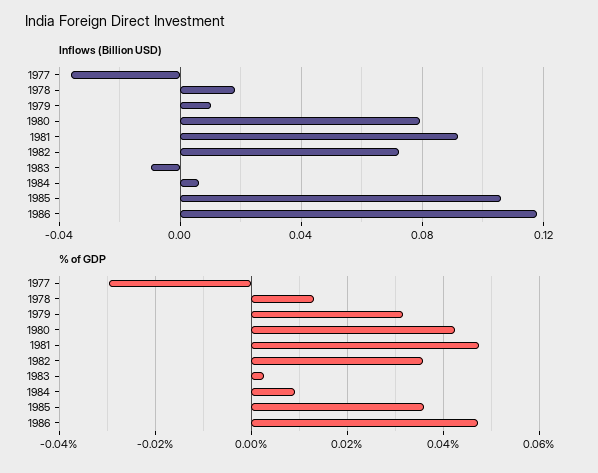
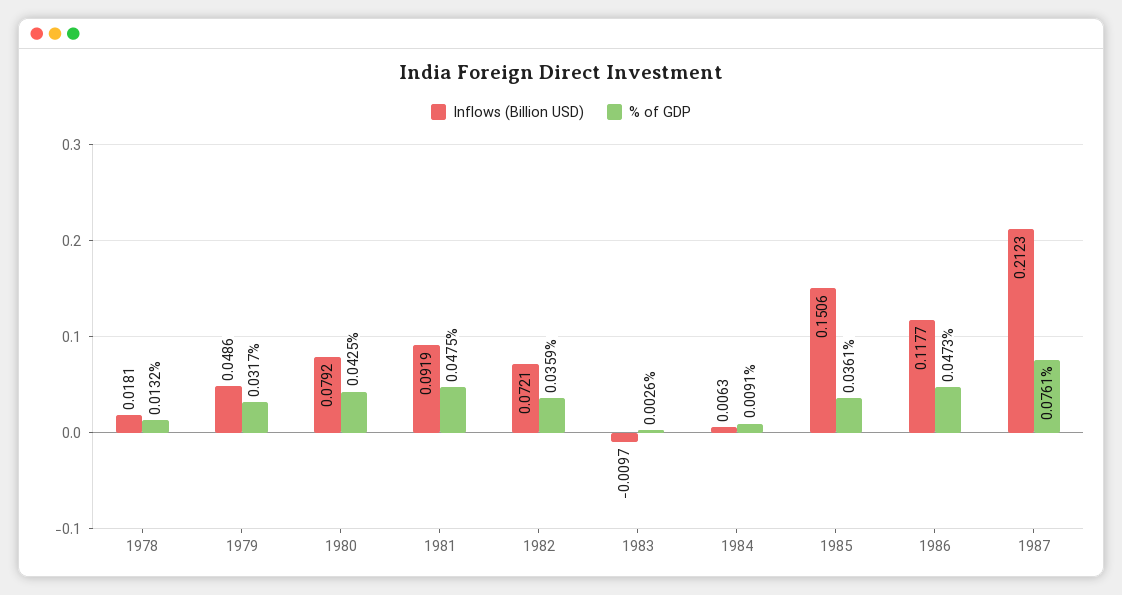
Inflows (Billion USD), 1977: -0.035 -> none
Inflows (Billion USD), 1979: 0.01 -> 0.0486
Inflows (Billion USD), 1985: 0.105 -> 0.1506
% of GDP, 1977: -0.03 -> none
Inflows (Billion USD), 1987: none -> 0.2123
% of GDP, 1987: none -> 0.0761

